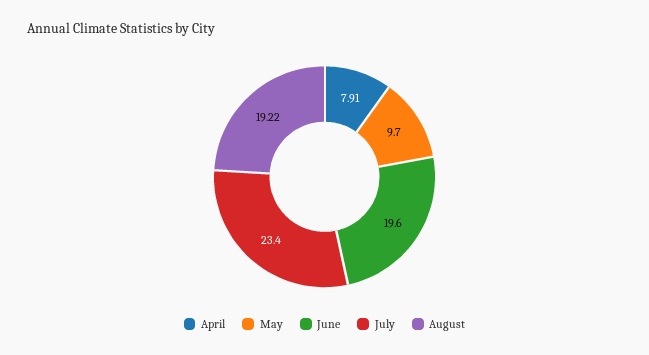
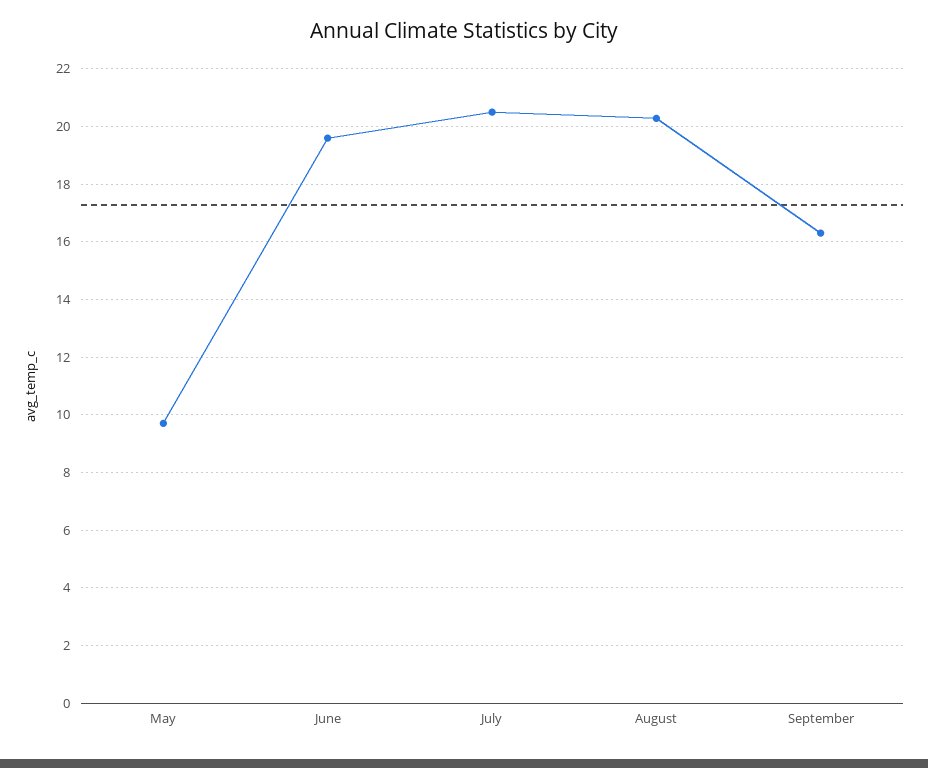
April: 7.91 -> none
July: 23.4 -> 20.5
August: 19.22 -> 20.25
September: none -> 16.25

